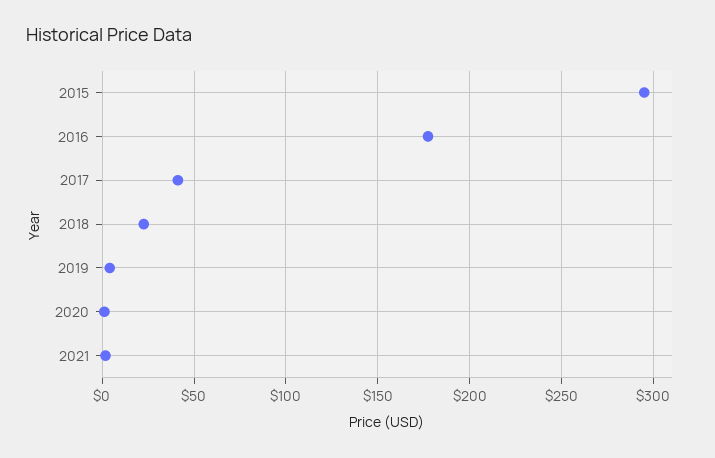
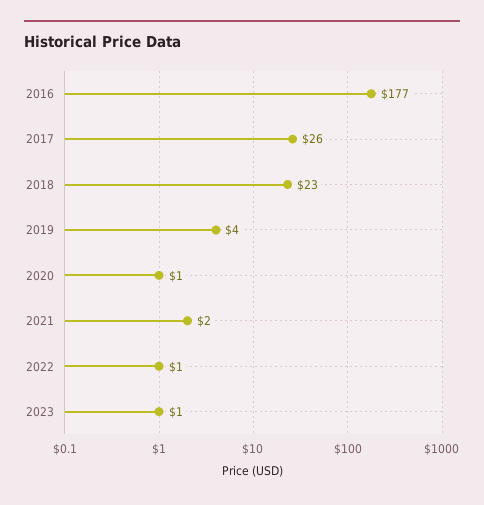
2015: 295 -> none
2017: 40 -> 26
2022: none -> 1
2023: none -> 1

